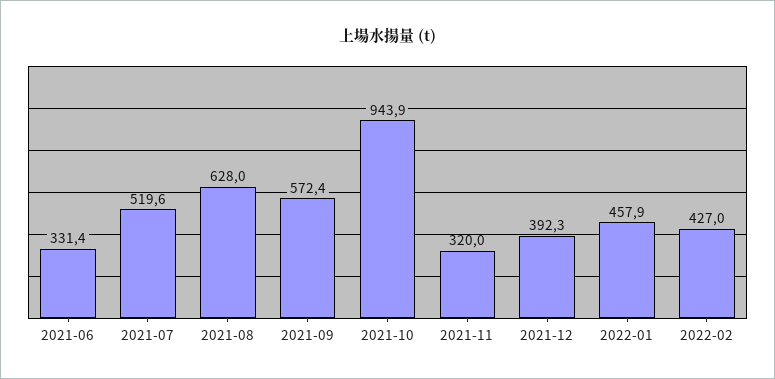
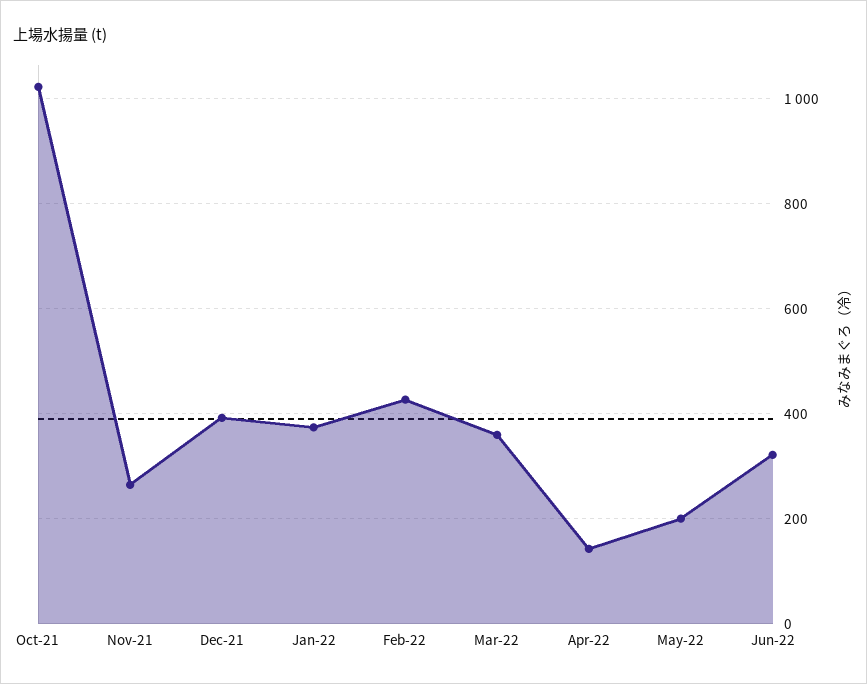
2021-06: 331.4 -> none
2021-07: 519.6 -> none
2021-08: 628 -> none
2021-09: 572.4 -> none
2021-10: 943.9 -> 1020
2021-11: 320 -> 260
2022-01: 457.9 -> 380
Mar-22: none -> 360
Apr-22: none -> 140
May-22: none -> 200
Jun-22: none -> 320

